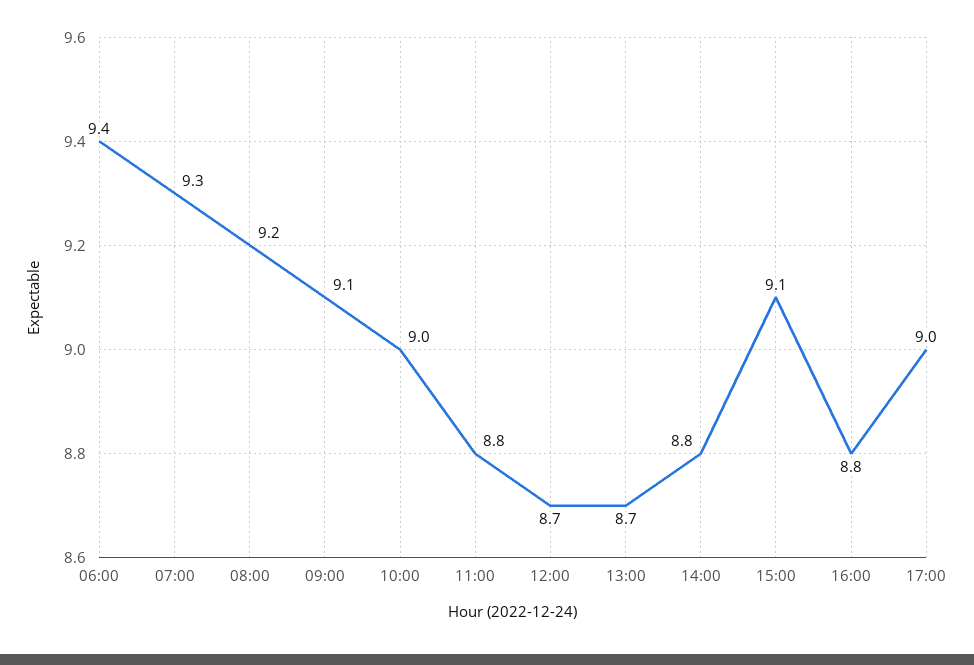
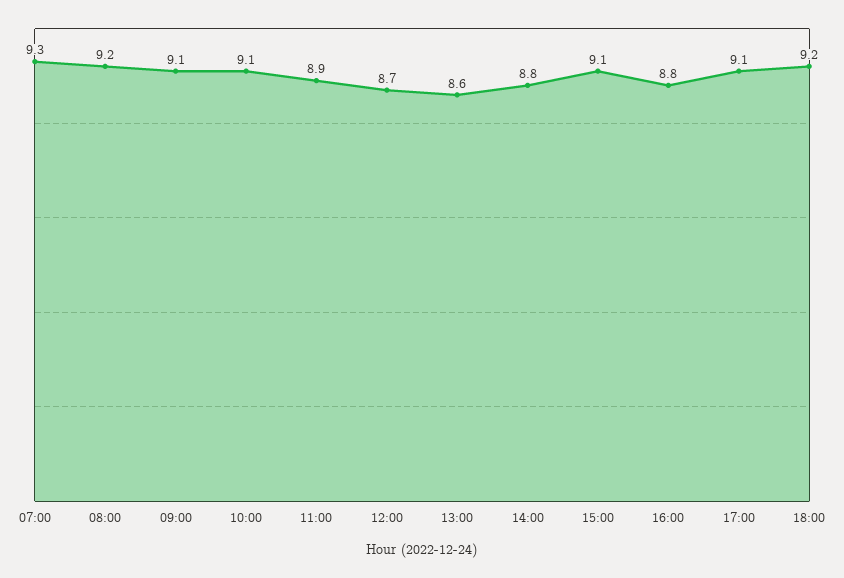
06:00: 9.4 -> none
10:00: 9 -> 9.1
11:00: 8.8 -> 8.9
13:00: 8.7 -> 8.6
17:00: 9 -> 9.1
18:00: none -> 9.2

